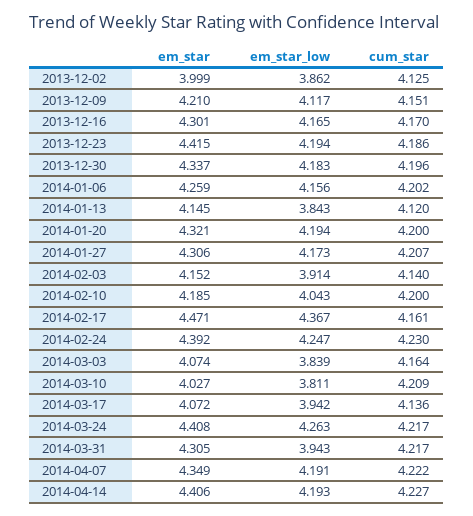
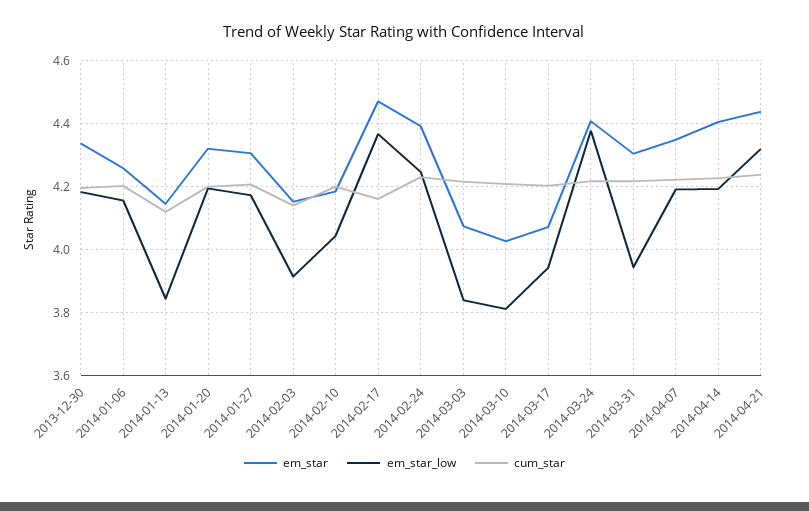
em_star, 2013-12-02: 3.999 -> none
em_star_low, 2013-12-02: 3.862 -> none
cum_star, 2013-12-02: 4.125 -> none
em_star, 2013-12-09: 4.21 -> none
em_star_low, 2013-12-09: 4.117 -> none
cum_star, 2013-12-09: 4.151 -> none
em_star, 2013-12-16: 4.301 -> none
em_star_low, 2013-12-16: 4.165 -> none
cum_star, 2013-12-16: 4.17 -> none
em_star, 2013-12-23: 4.415 -> none
em_star_low, 2013-12-23: 4.194 -> none
cum_star, 2013-12-23: 4.186 -> none
cum_star, 2014-03-03: 4.164 -> 4.22
cum_star, 2014-03-17: 4.136 -> 4.2
em_star_low, 2014-03-24: 4.263 -> 4.38
em_star, 2014-04-21: none -> 4.44
em_star_low, 2014-04-21: none -> 4.32
cum_star, 2014-04-21: none -> 4.24

